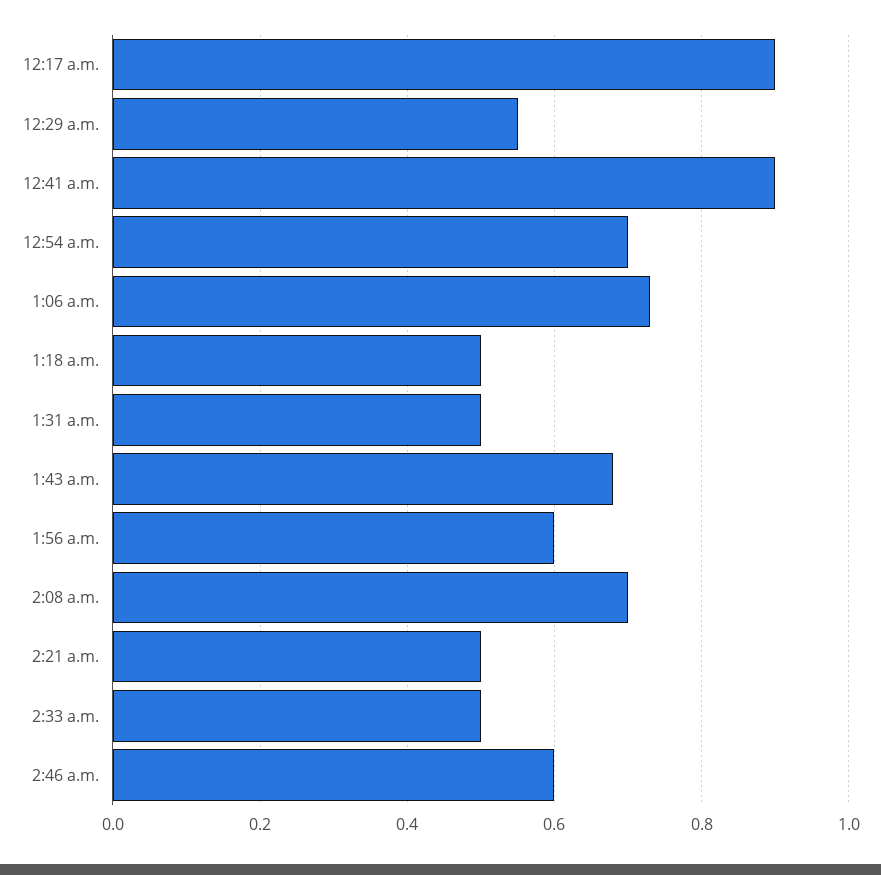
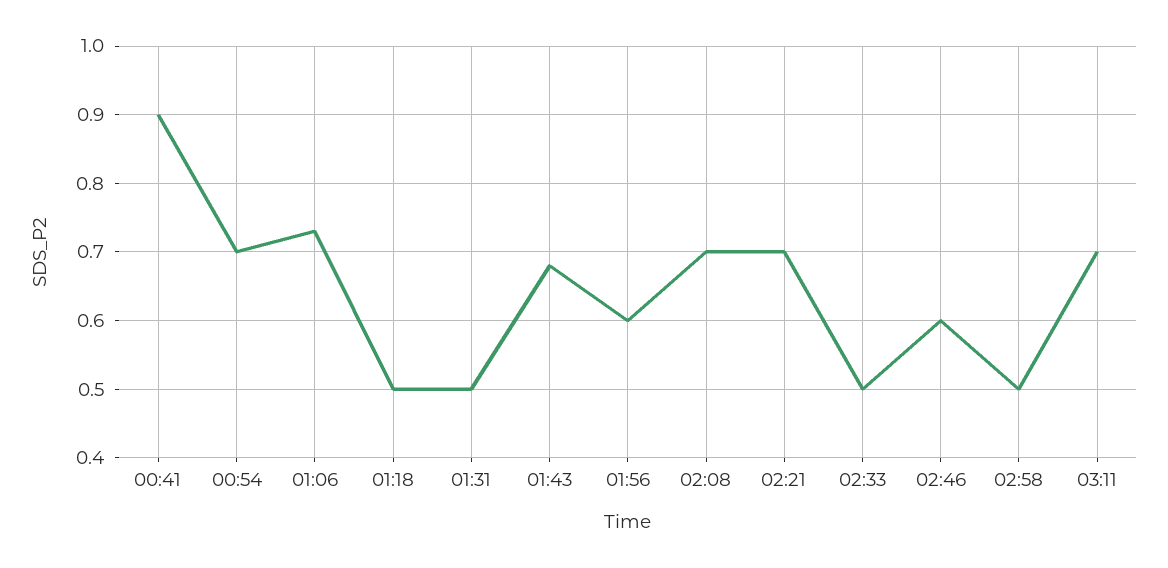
12:17 a.m.: 0.9 -> none
12:29 a.m.: 0.55 -> none
2:21 a.m.: 0.5 -> 0.7
02:58: none -> 0.5
03:11: none -> 0.7

